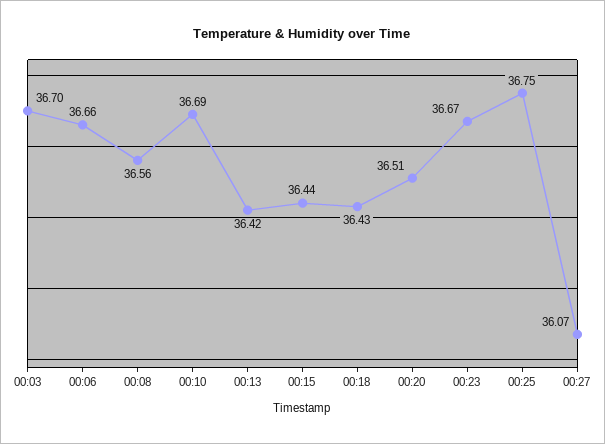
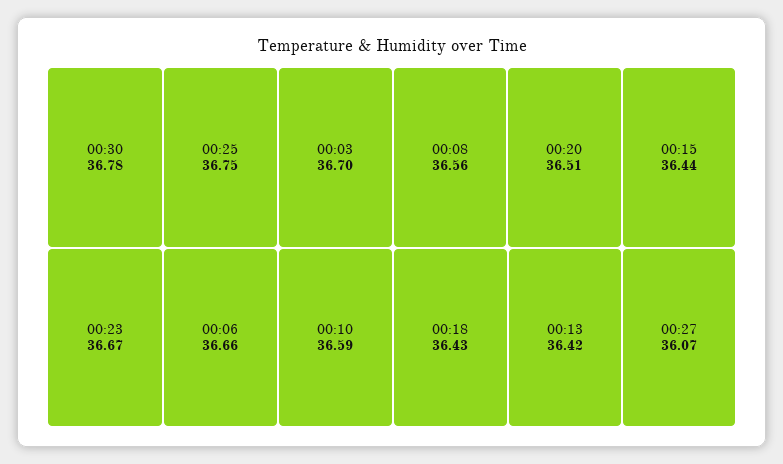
00:10: 36.69 -> 36.59
00:30: none -> 36.78

